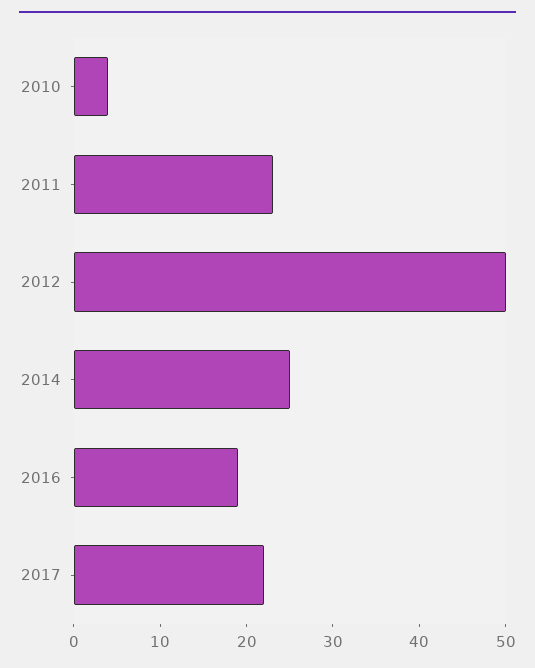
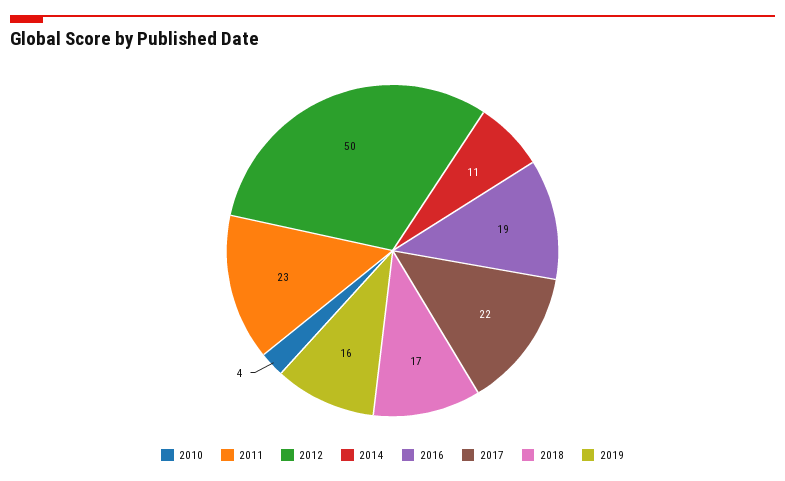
2014: 25 -> 11
2018: none -> 17
2019: none -> 16

